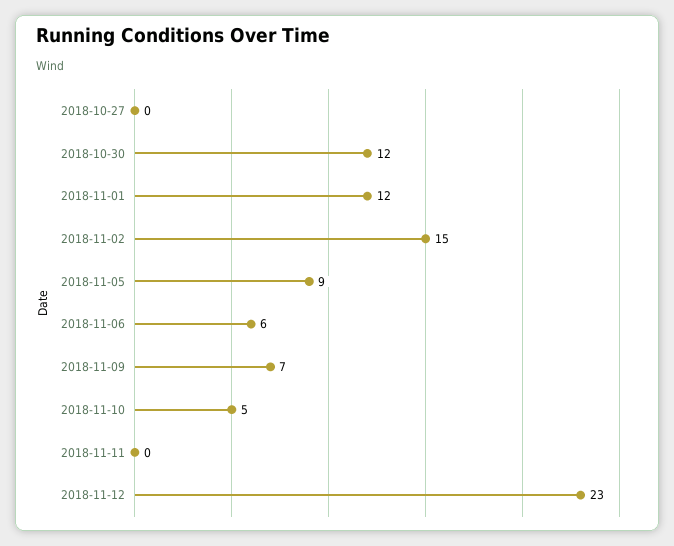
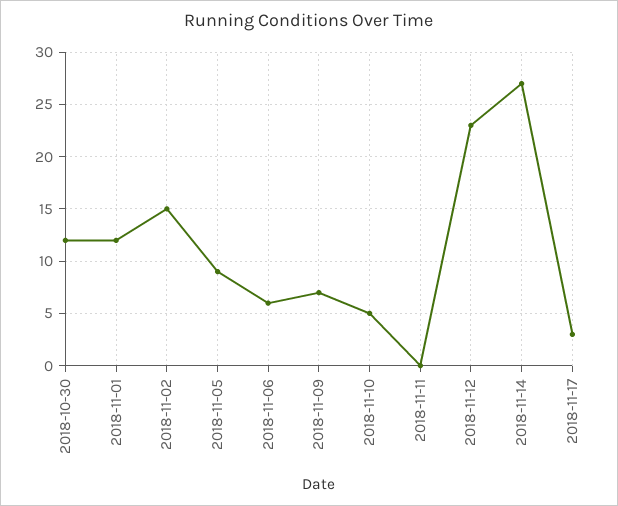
2018-10-27: 0 -> none
2018-11-14: none -> 27
2018-11-17: none -> 3

